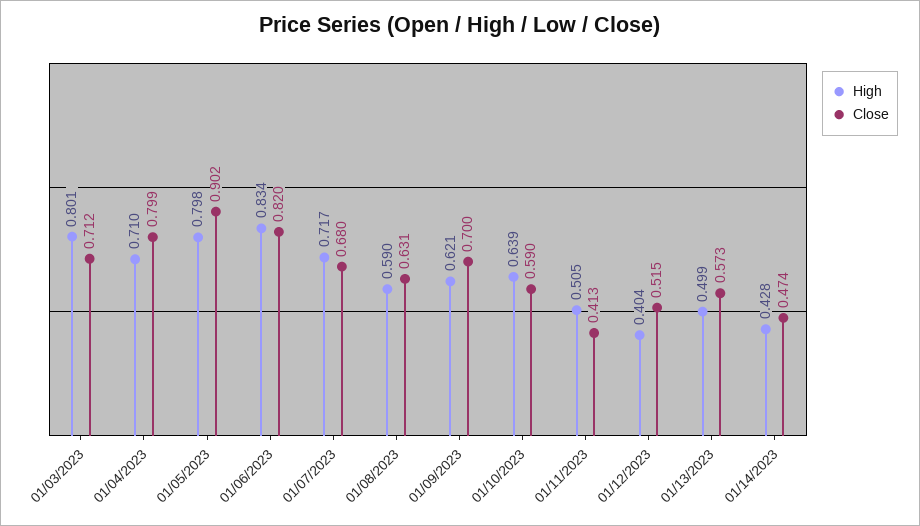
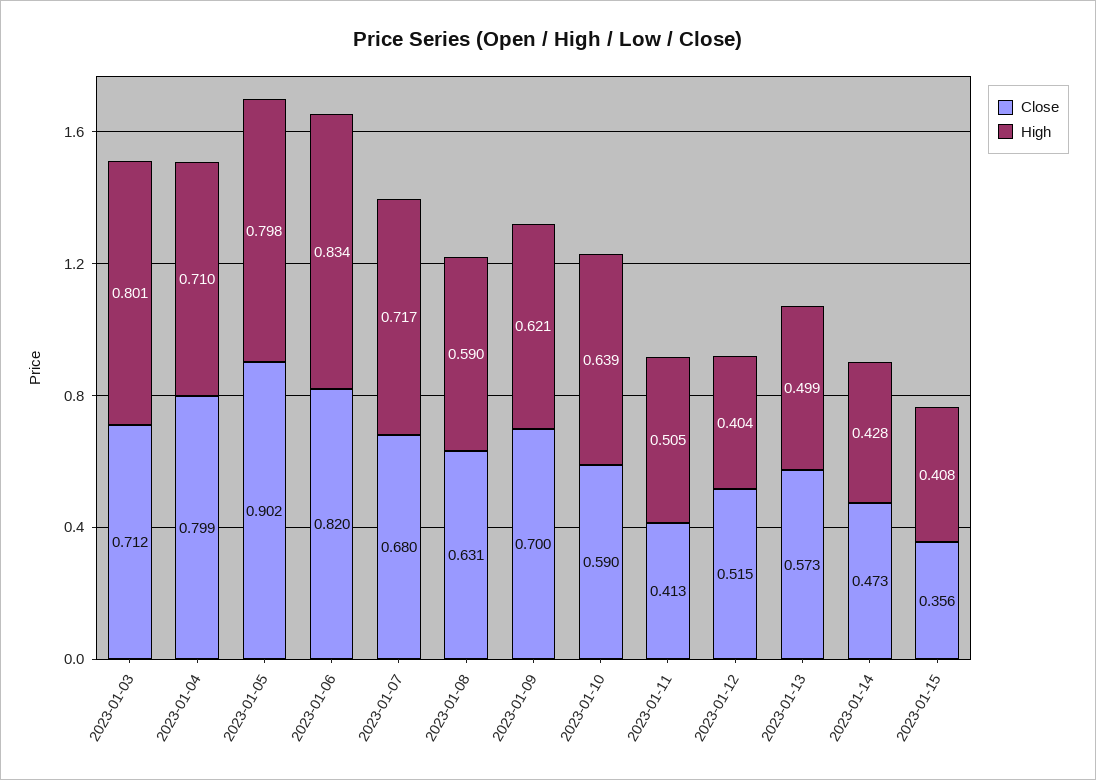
Close, 01/14/2023: 0.474 -> 0.473
Close, 2023-01-15: none -> 0.356
High, 2023-01-15: none -> 0.408

